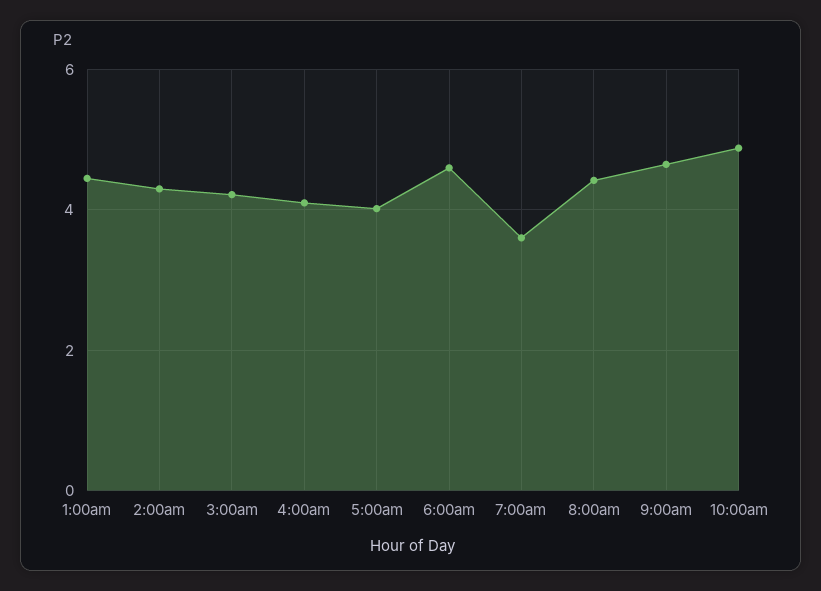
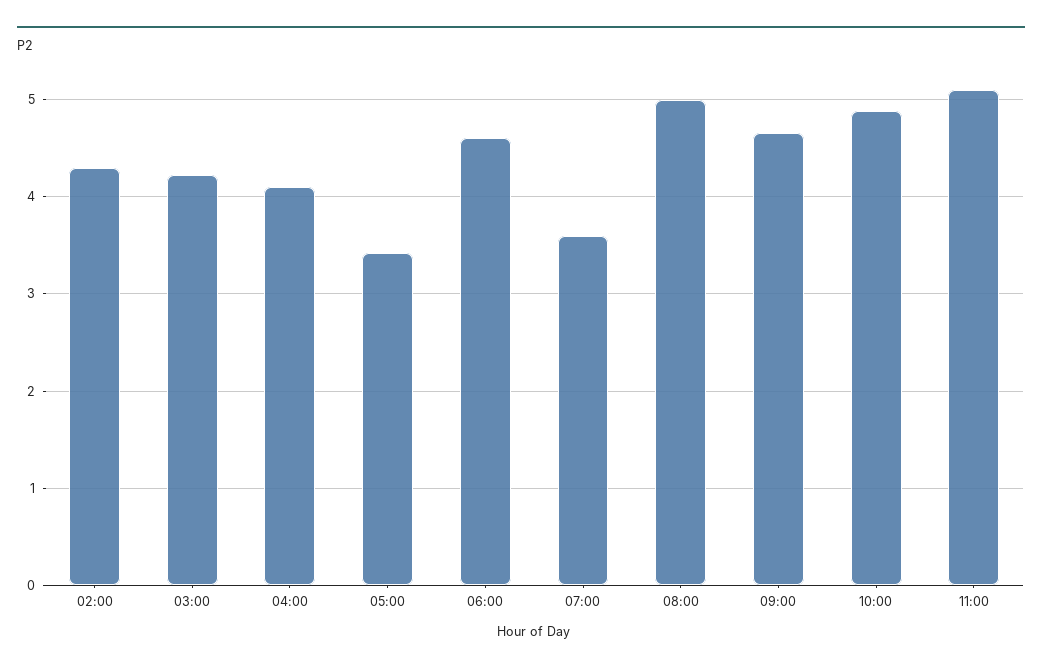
1:00am: 4.4 -> none
5:00am: 4 -> 3.4
8:00am: 4.4 -> 5
11:00: none -> 5.1

